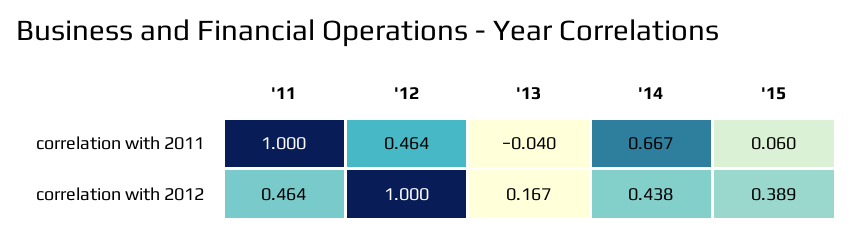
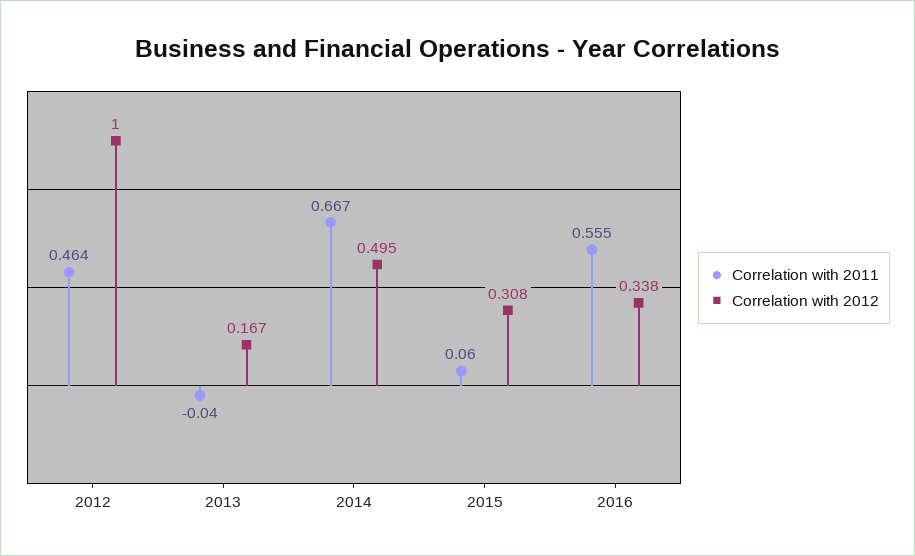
correlation with 2011, '11: 1 -> none
correlation with 2012, '11: 0.464 -> none
correlation with 2012, '14: 0.438 -> 0.495
correlation with 2012, '15: 0.389 -> 0.308
correlation with 2011, 2016: none -> 0.555
correlation with 2012, 2016: none -> 0.338

